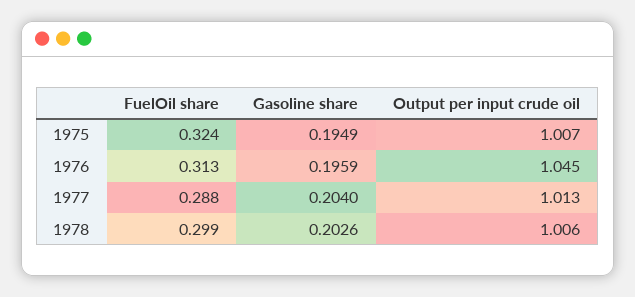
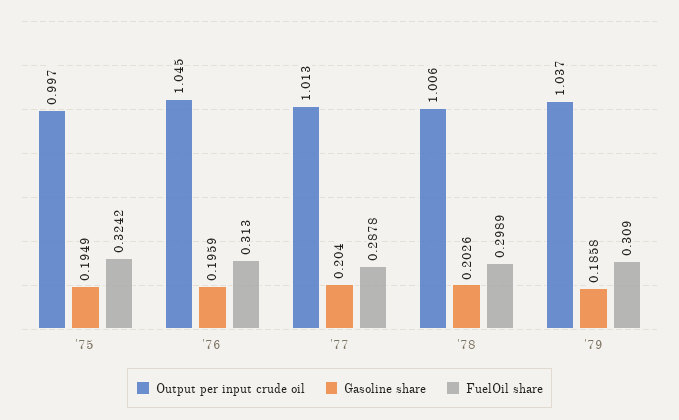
Output per input crude oil, 1975: 1.007 -> 0.997
Output per input crude oil, '79: none -> 1.037
Gasoline share, '79: none -> 0.1858
FuelOil share, '79: none -> 0.309

